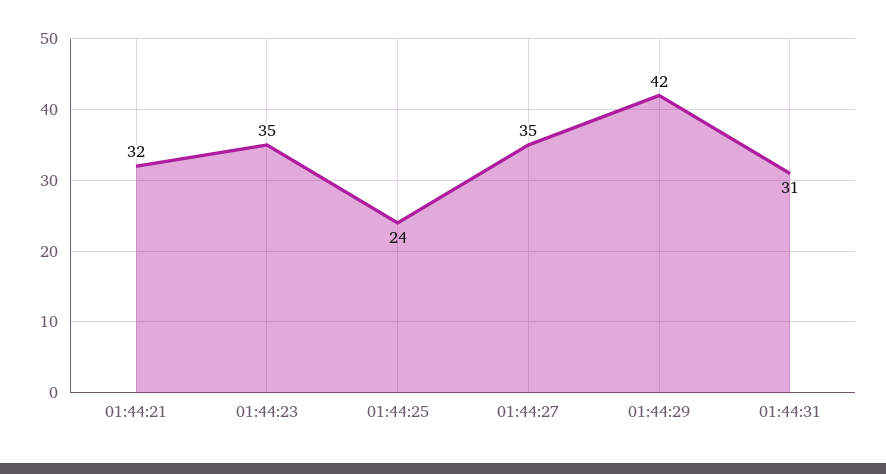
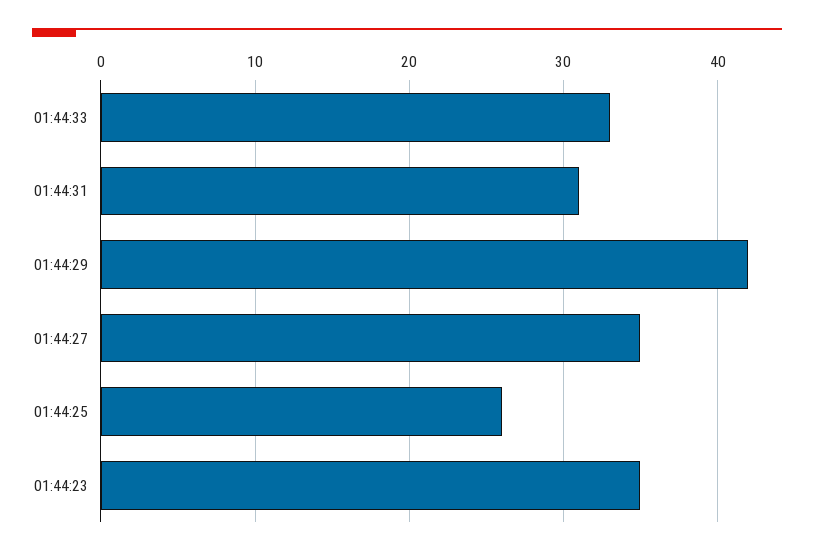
01:44:21: 32 -> none
01:44:25: 24 -> 26
01:44:33: none -> 33

